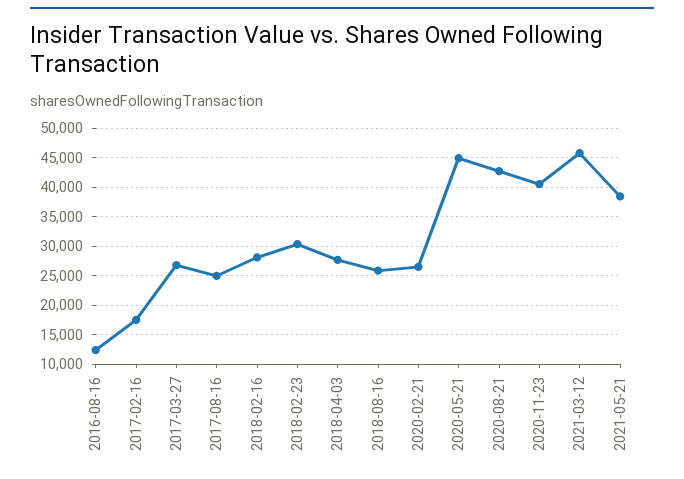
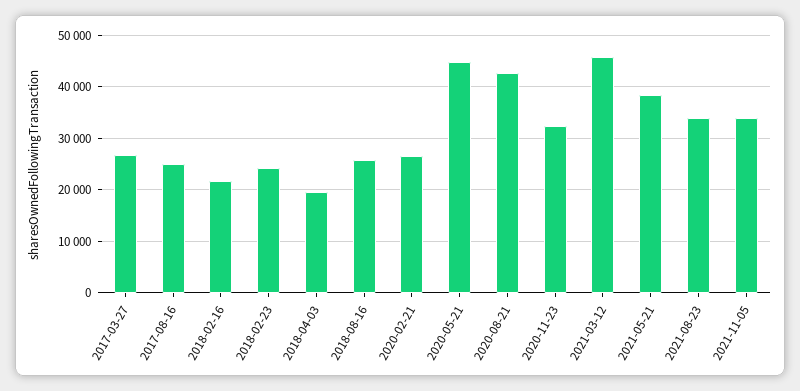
2016-08-16: 12500 -> none
2017-02-16: 17500 -> none
2018-02-16: 27500 -> 22000
2018-02-23: 30000 -> 24000
2018-04-03: 27500 -> 20000
2020-11-23: 40000 -> 32000
2021-08-23: none -> 34000
2021-11-05: none -> 34000

